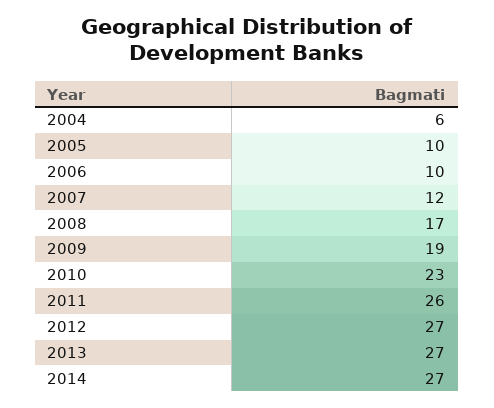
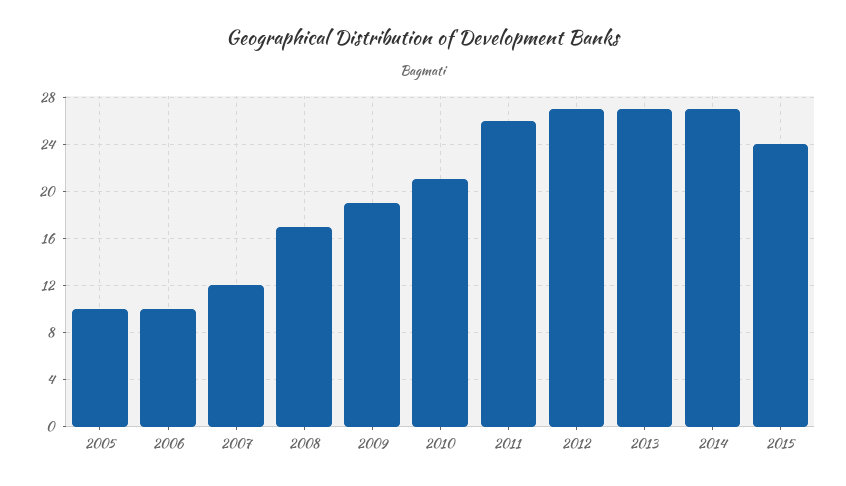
2004: 6 -> none
2010: 23 -> 21
2015: none -> 24

